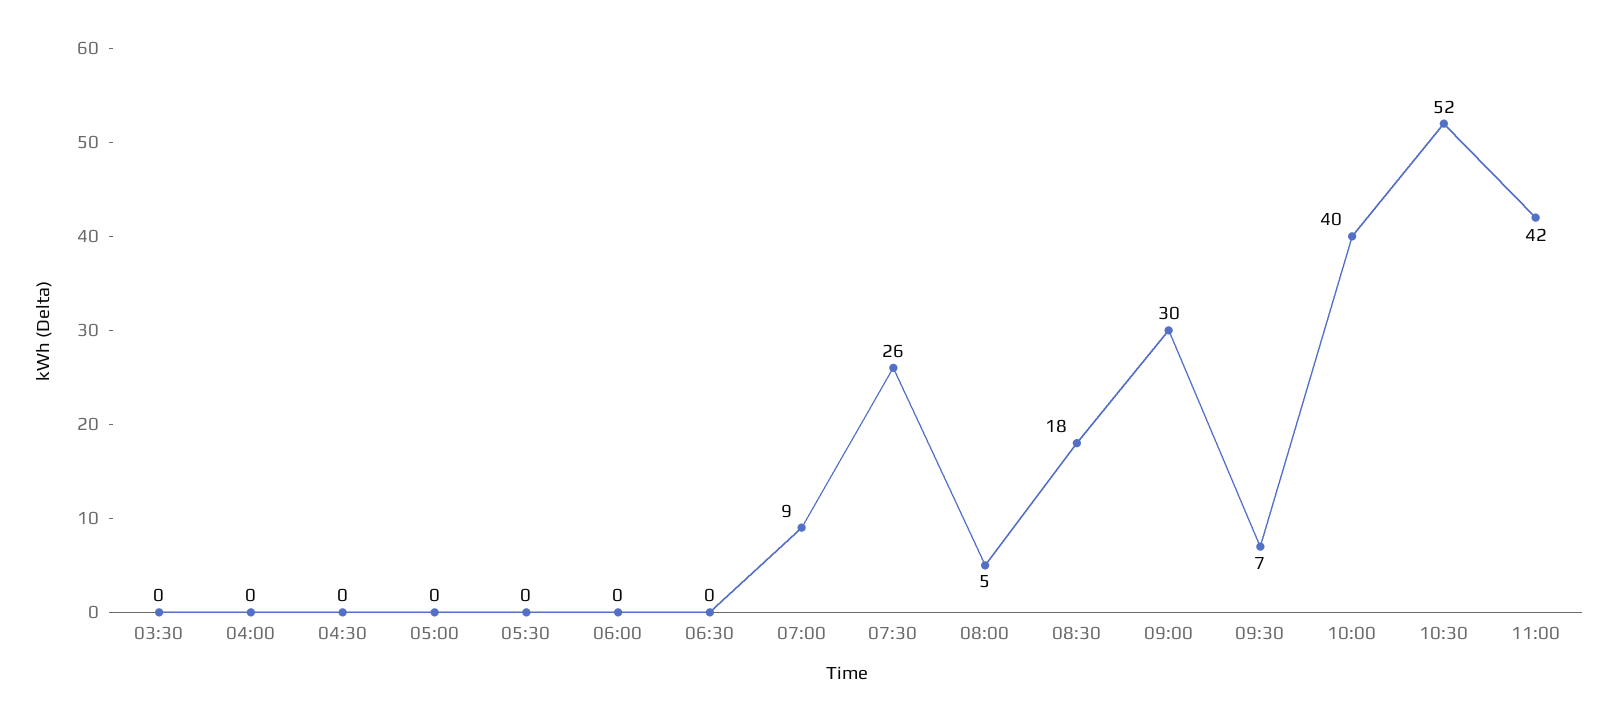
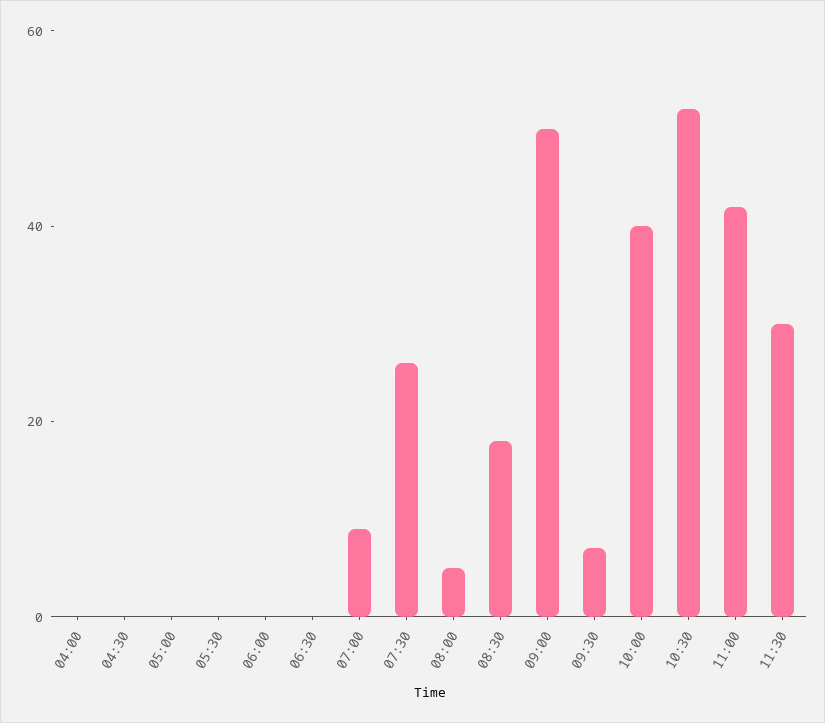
03:30: 0 -> none
09:00: 30 -> 50
11:30: none -> 30

